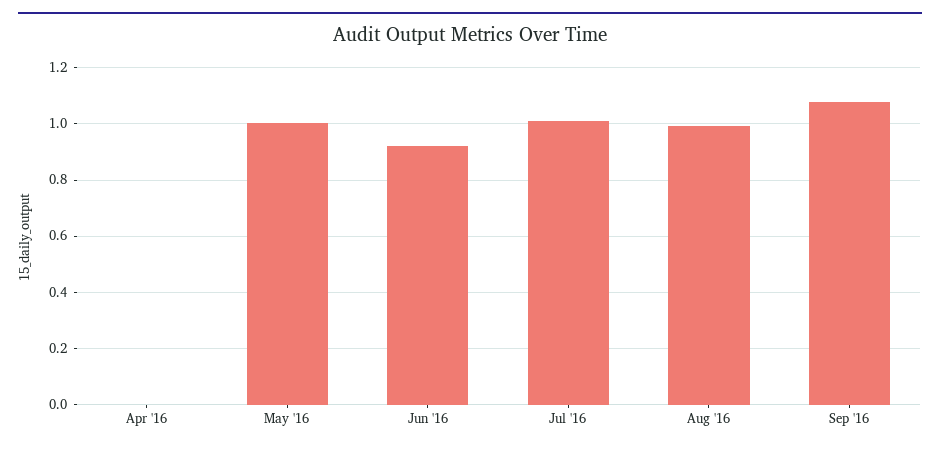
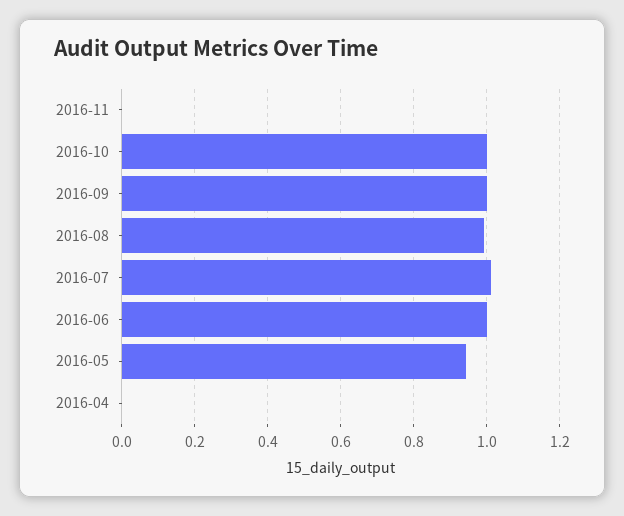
May '16: 1 -> 0.94
Jun '16: 0.925 -> 1
Sep '16: 1.075 -> 1
2016-11: none -> 0
2016-10: none -> 1

